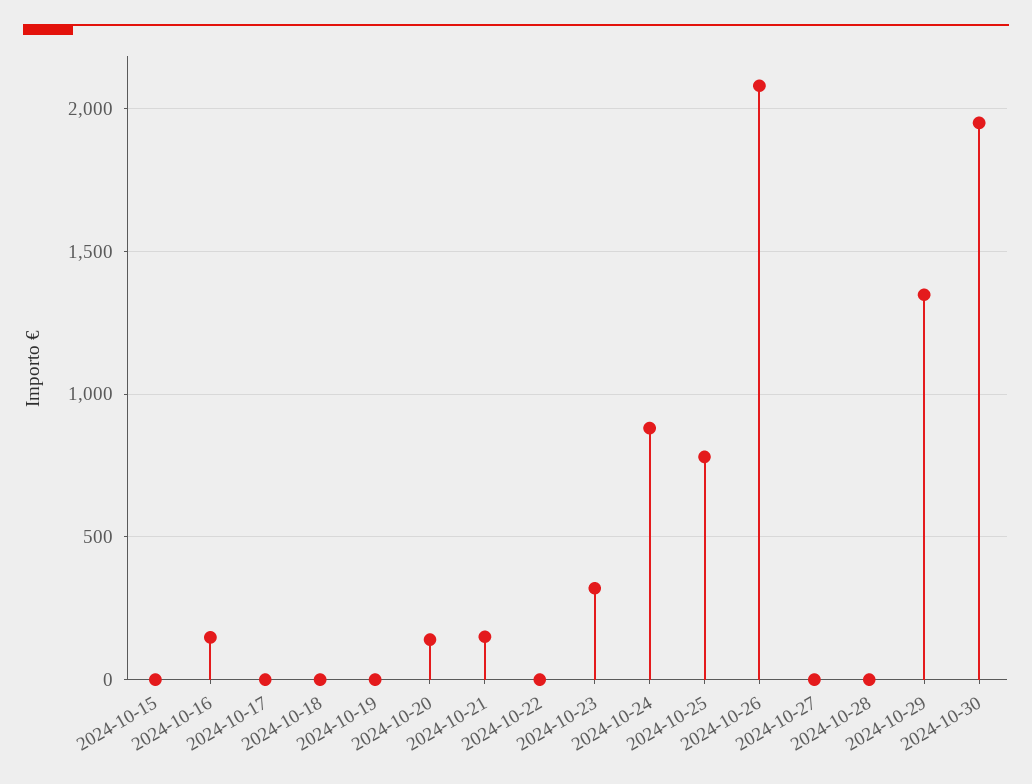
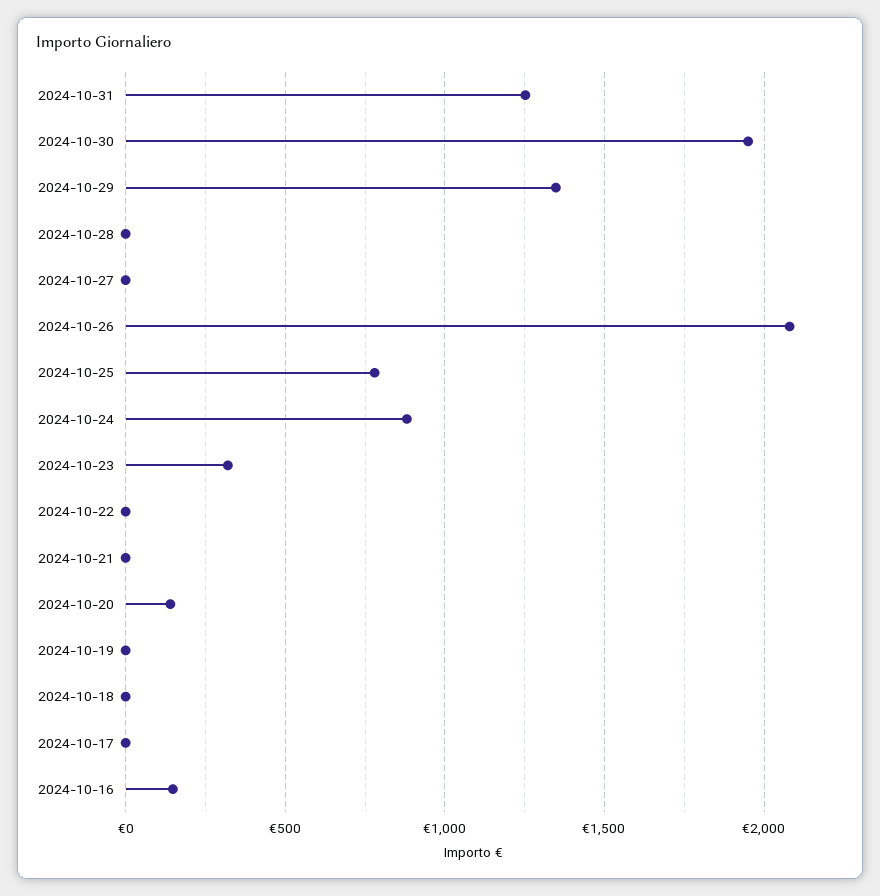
2024-10-15: 0 -> none
2024-10-21: 150 -> 0
2024-10-31: none -> 1250

